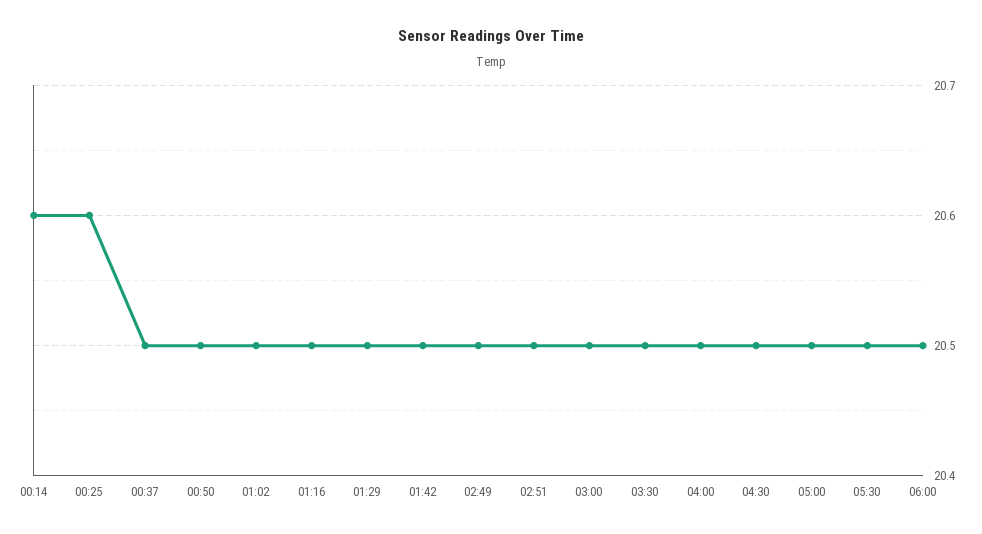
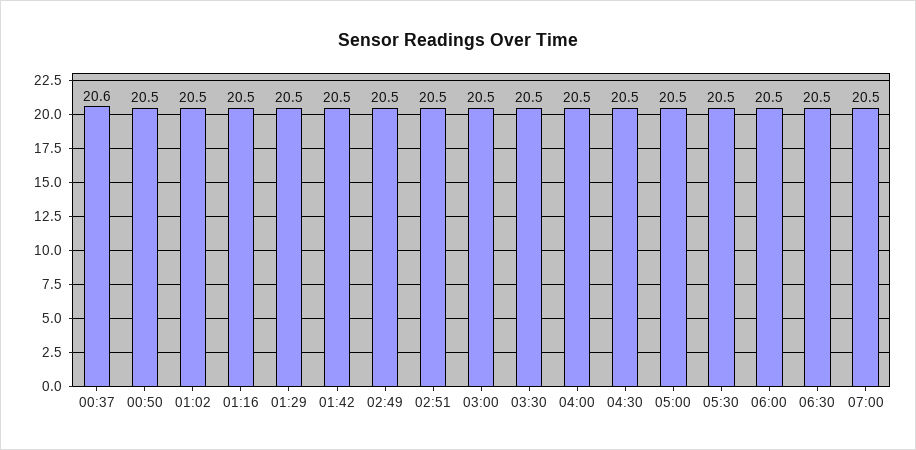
00:14: 20.6 -> none
00:25: 20.6 -> none
00:37: 20.5 -> 20.6
06:30: none -> 20.5
07:00: none -> 20.5

